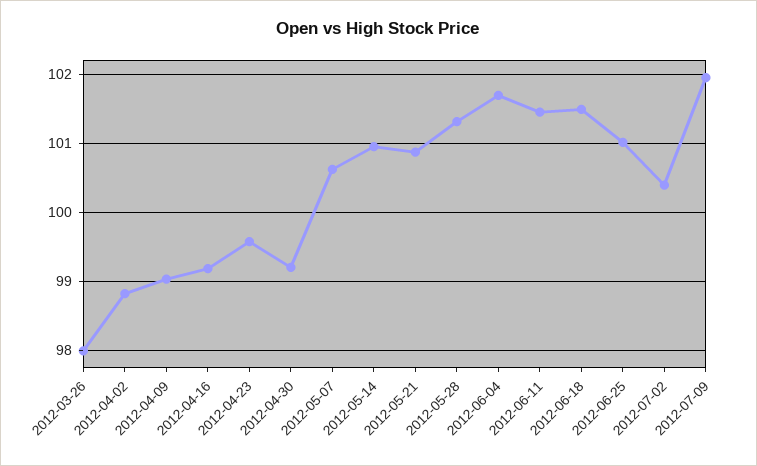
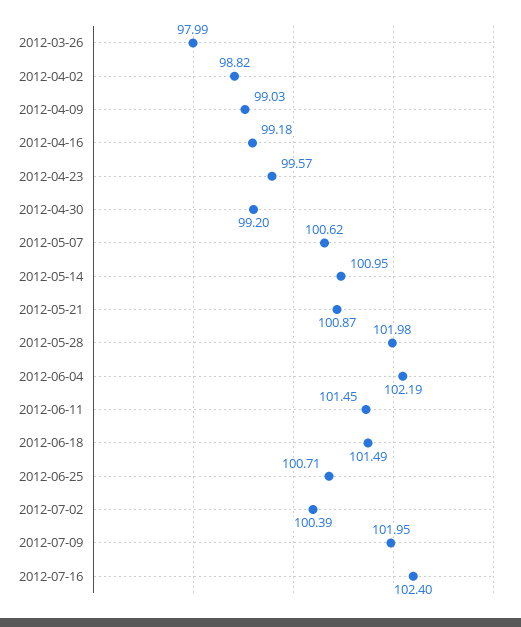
2012-05-28: 101.3 -> 101.98
2012-06-04: 101.7 -> 102.19
2012-06-25: 101 -> 100.71
2012-07-16: none -> 102.4

